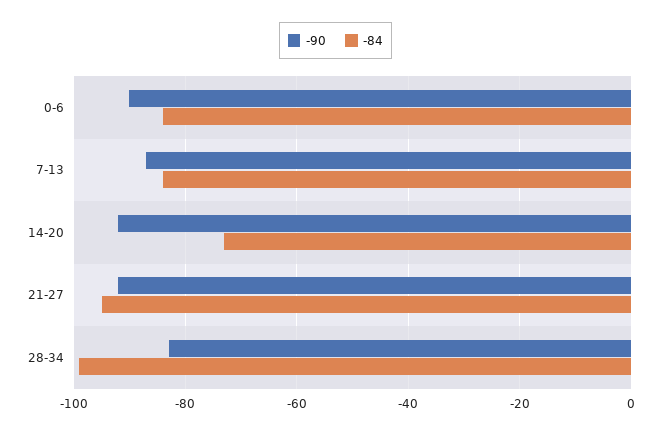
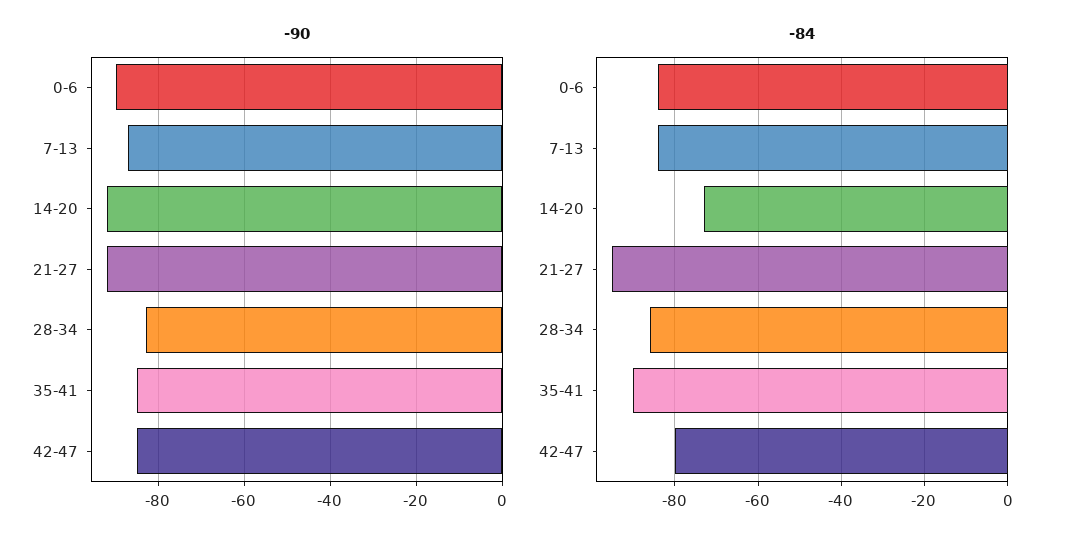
-84, 28-34: -100 -> -85
-90, 35-41: none -> -85
-90, 42-47: none -> -85
-84, 35-41: none -> -90
-84, 42-47: none -> -80

